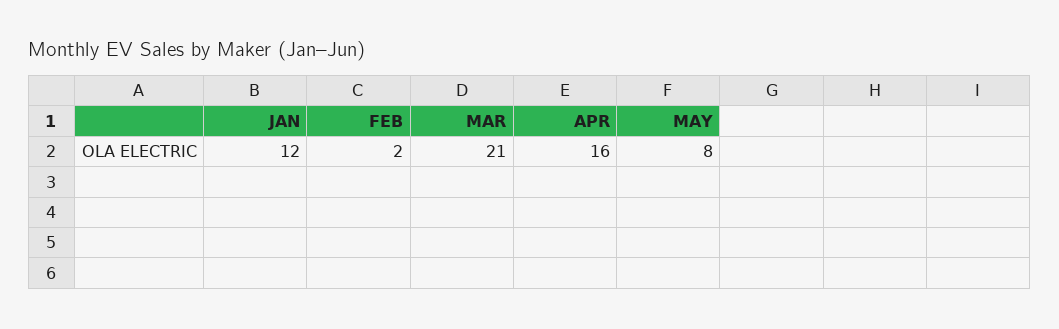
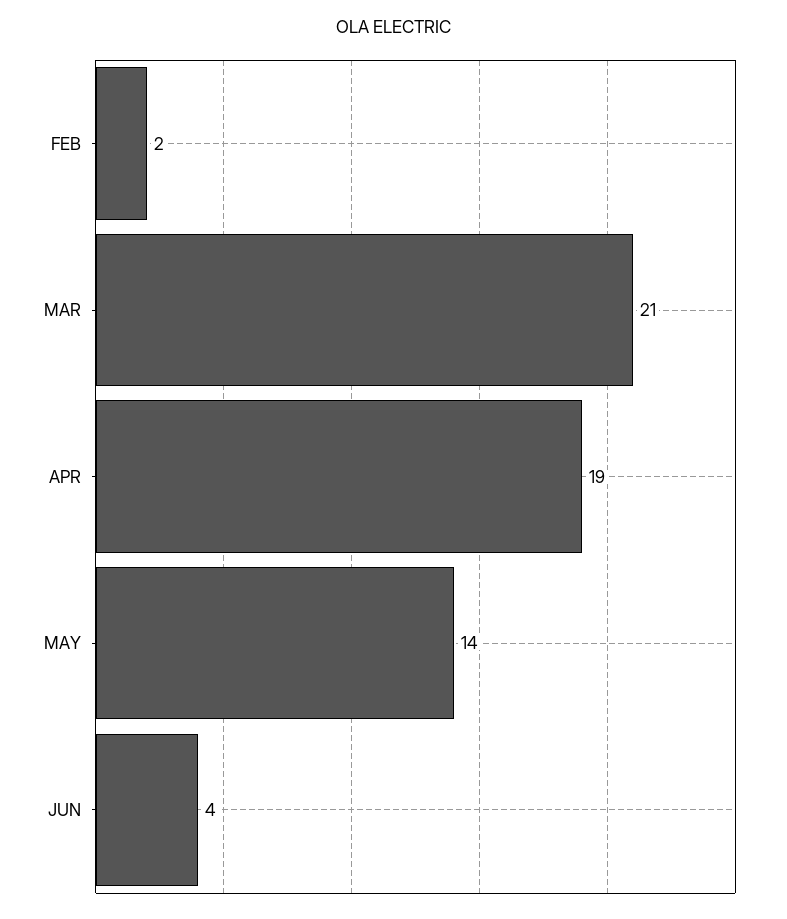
JAN: 12 -> none
APR: 16 -> 19
MAY: 8 -> 14
JUN: none -> 4

